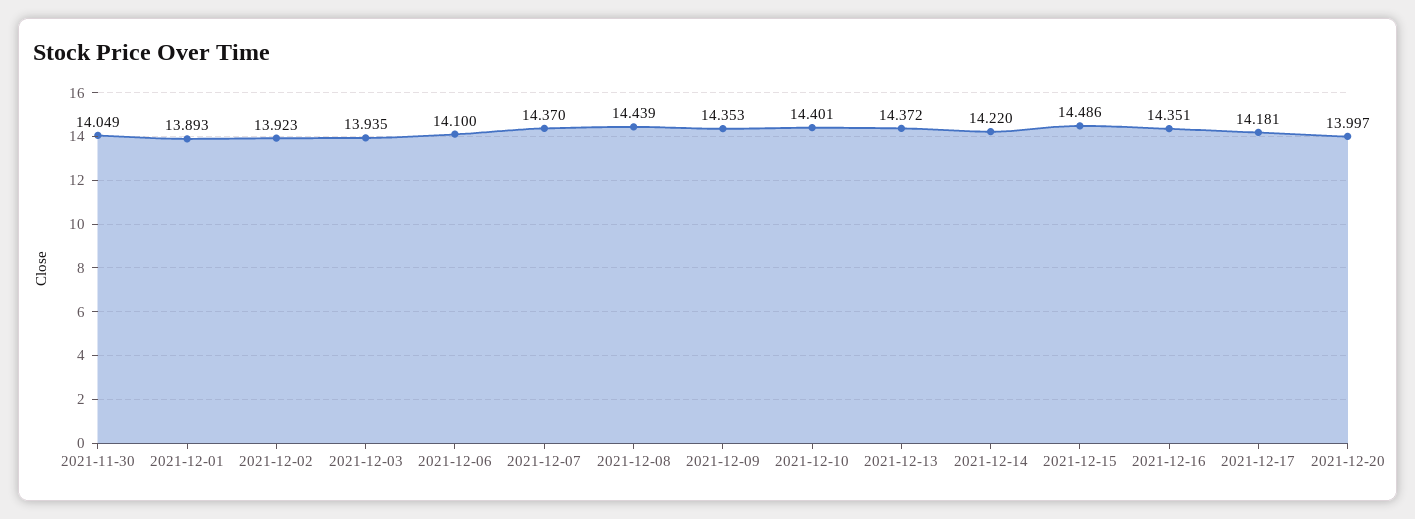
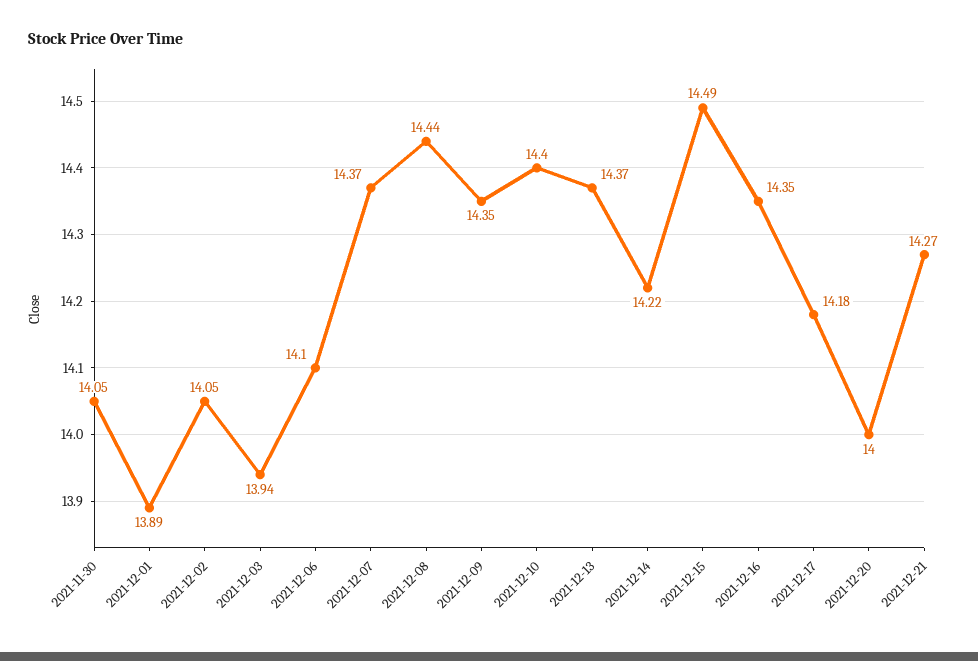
2021-12-02: 13.923 -> 14.05
2021-12-21: none -> 14.27

